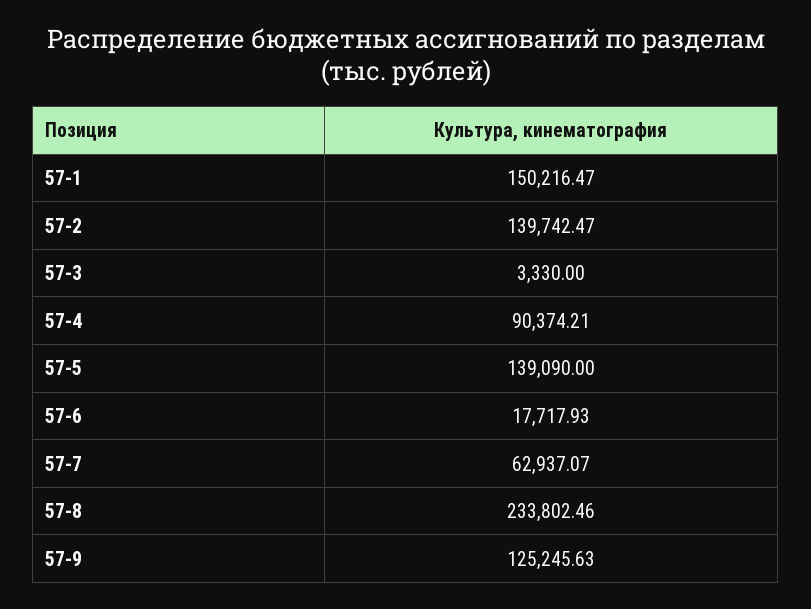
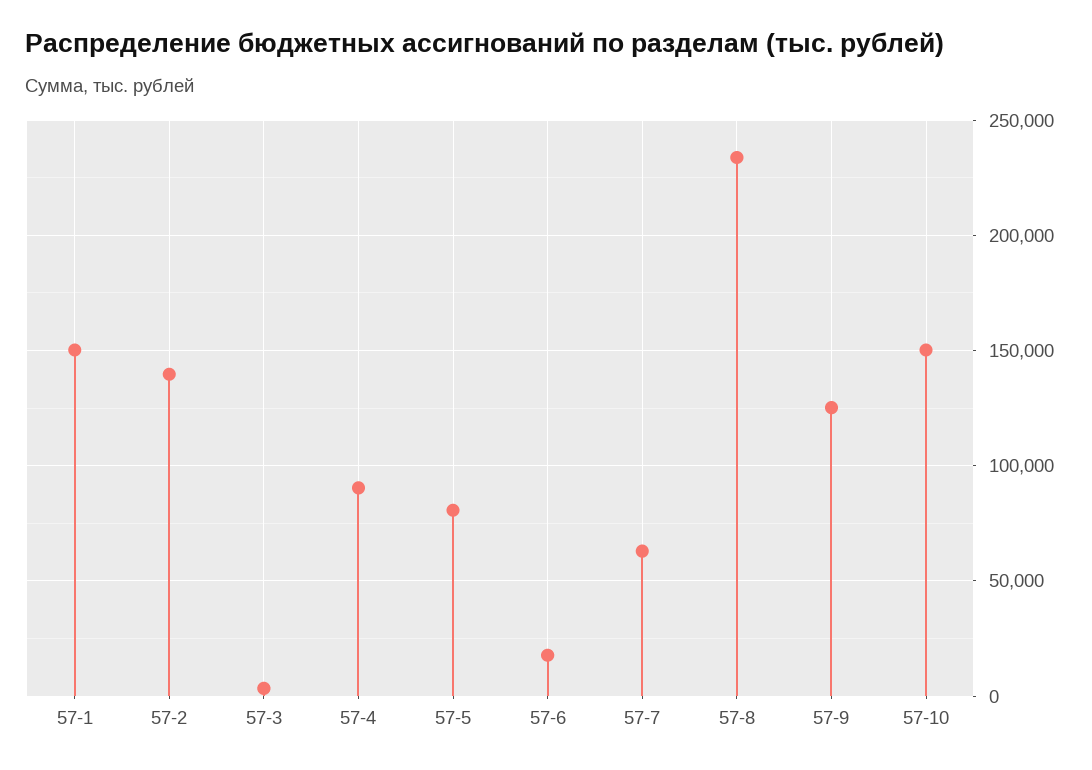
57-5: 139090 -> 80000
57-10: none -> 150000

